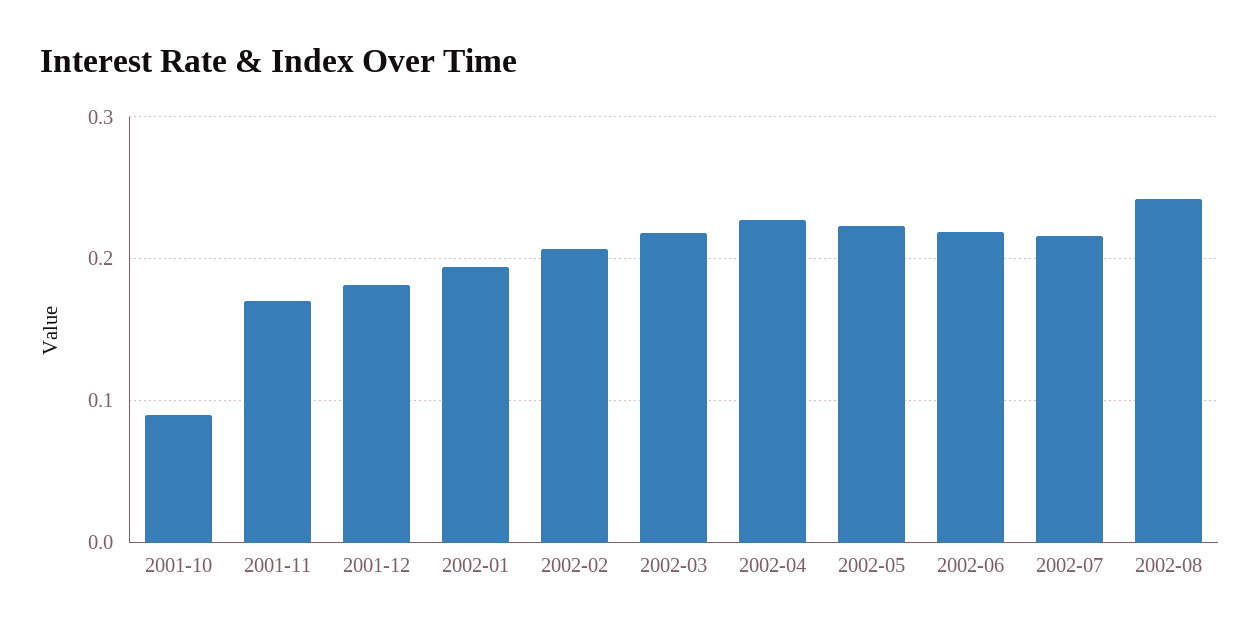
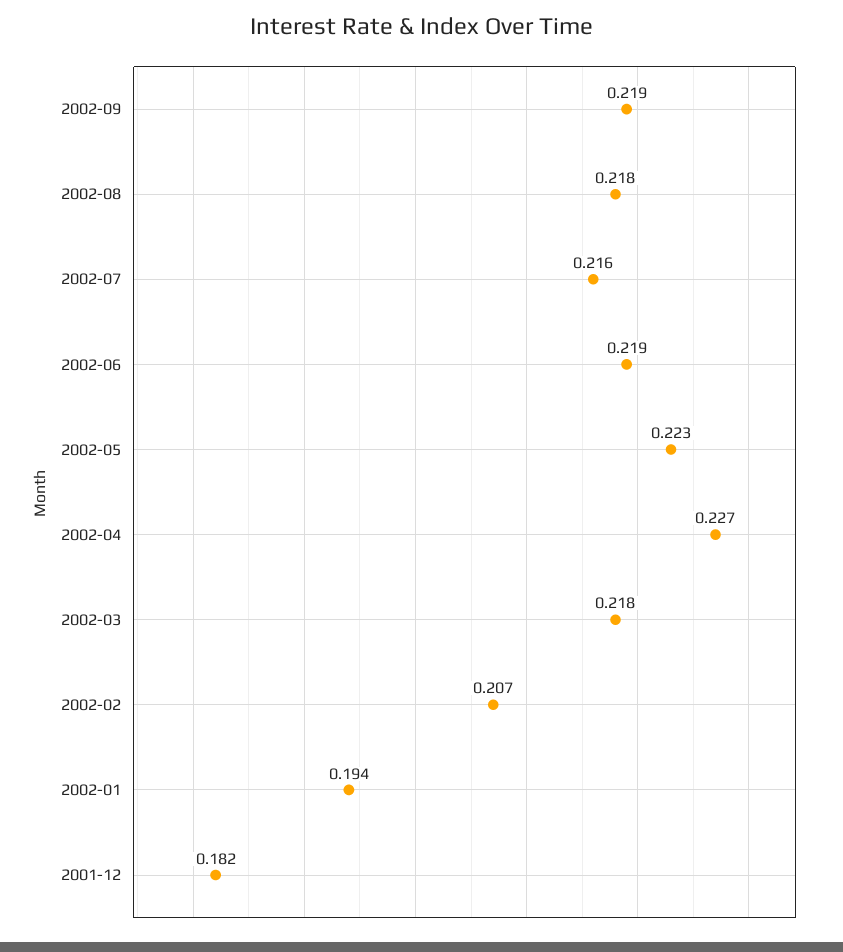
2001-10: 0.09 -> none
2001-11: 0.17 -> none
2002-08: 0.24 -> 0.218
2002-09: none -> 0.219

